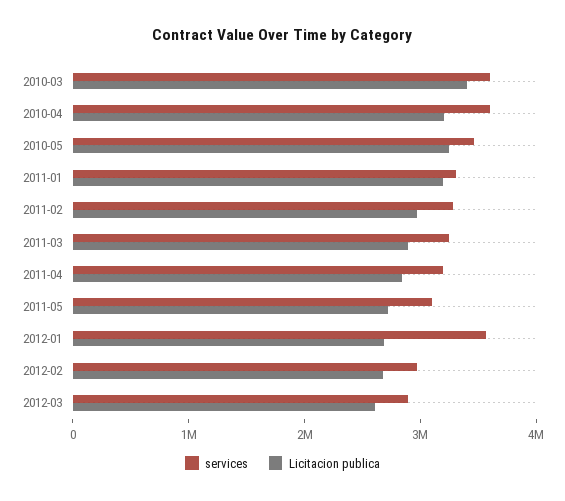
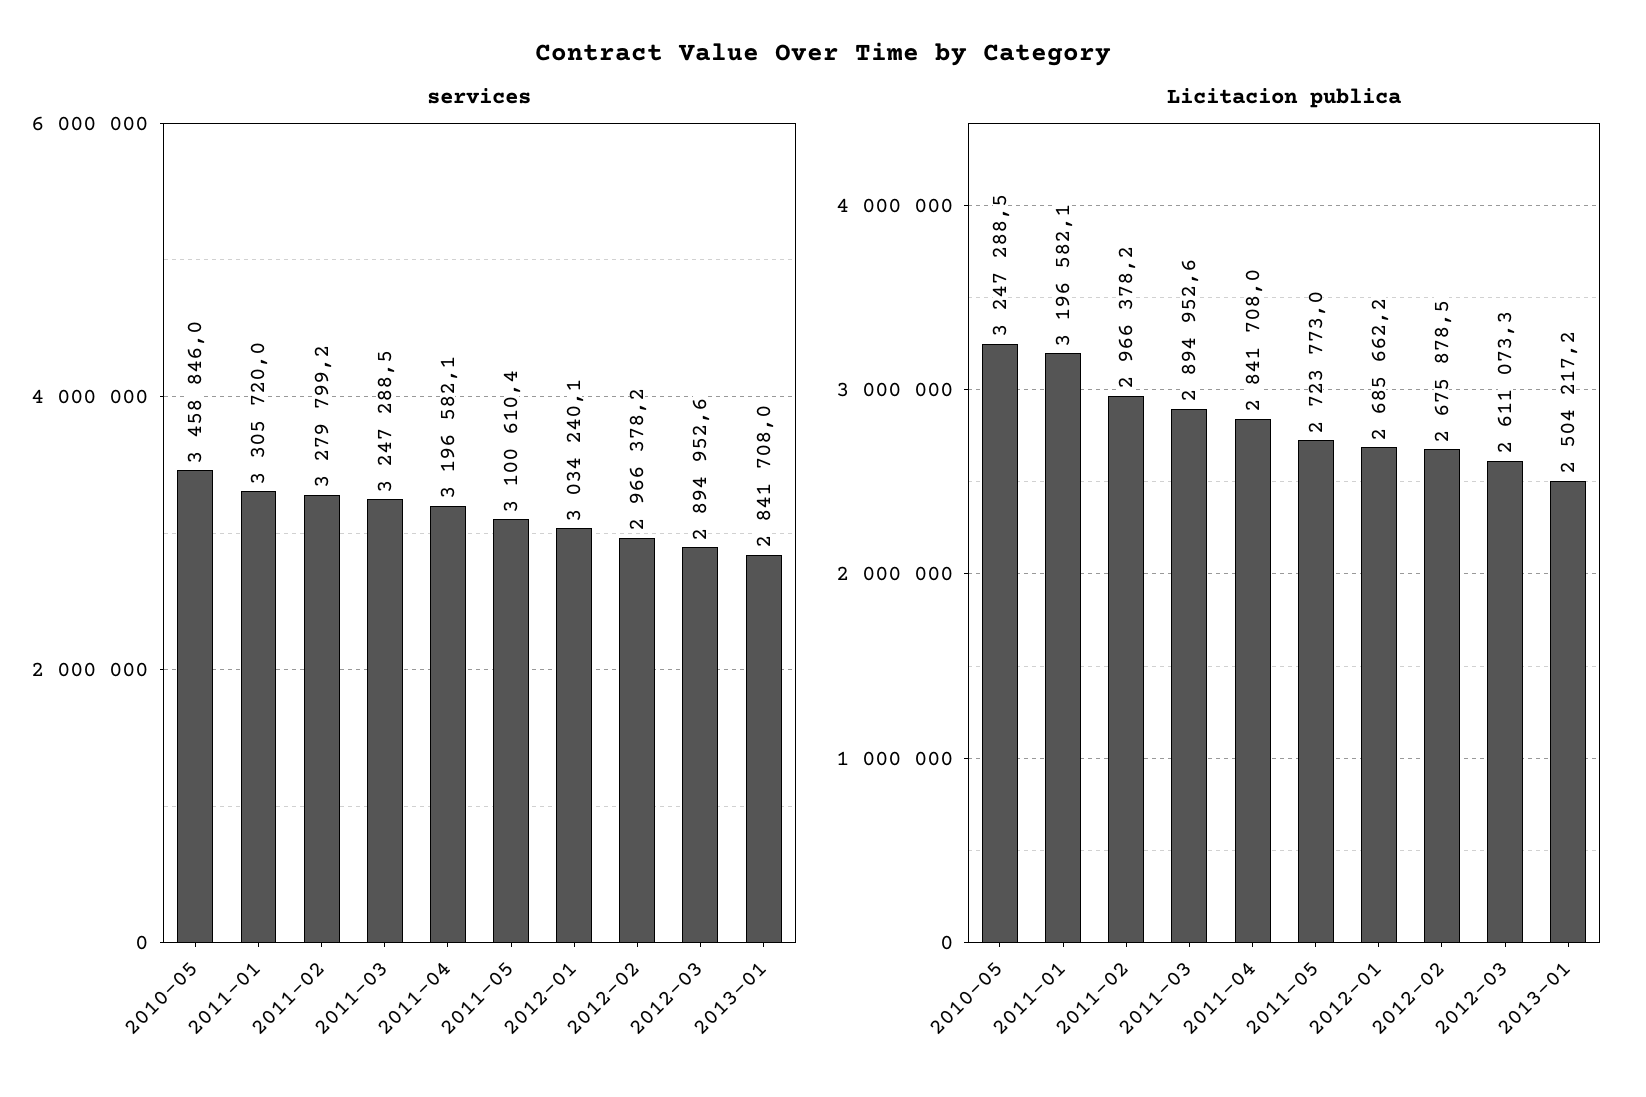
services, 2010-03: 3600000 -> none
Licitacion publica, 2010-03: 3400000 -> none
services, 2010-04: 3600000 -> none
Licitacion publica, 2010-04: 3200000 -> none
services, 2012-01: 3600000 -> 3034240.1
services, 2013-01: none -> 2841708
Licitacion publica, 2013-01: none -> 2504217.2

